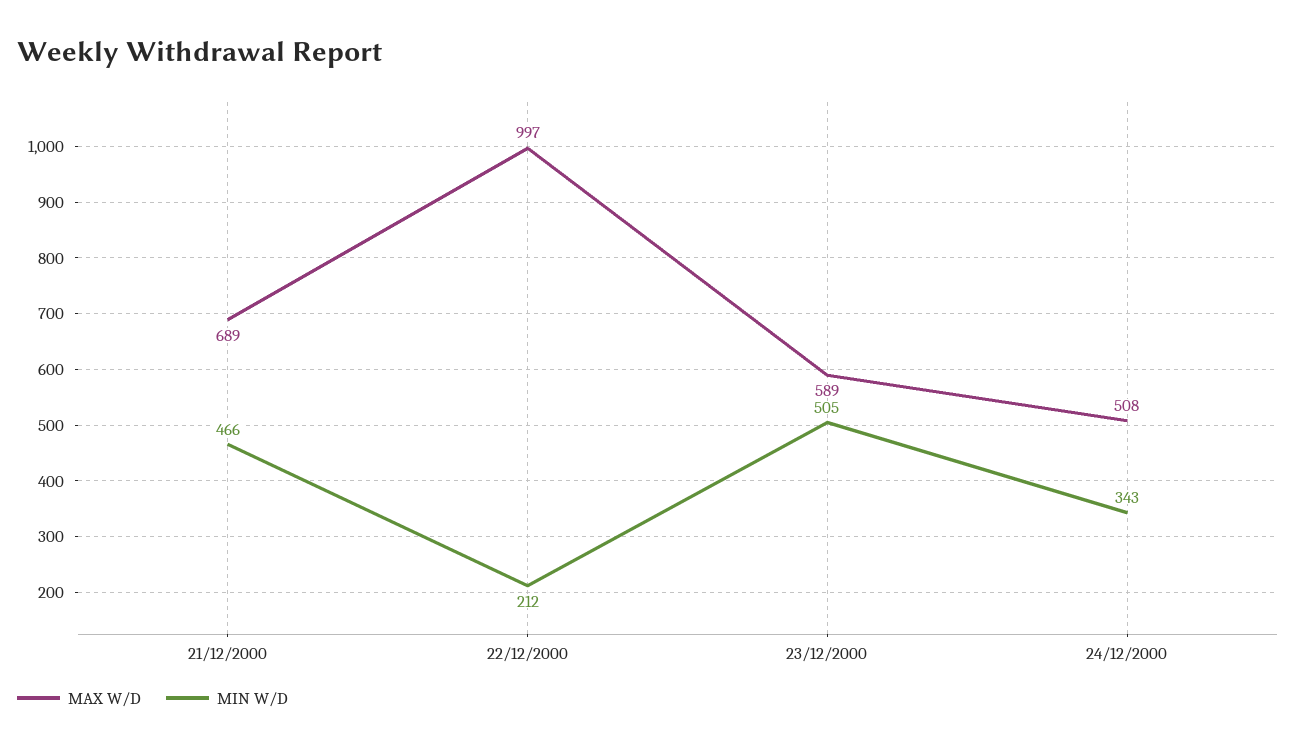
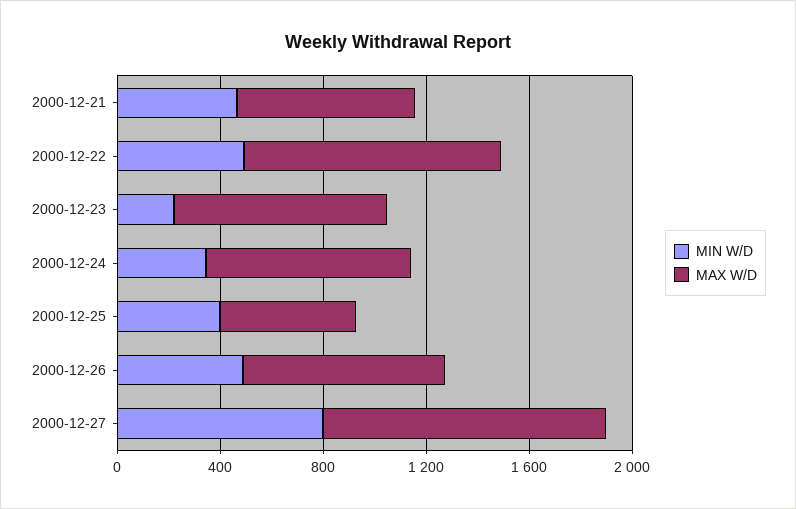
MIN W/D, 22/12/2000: 212 -> 500
MAX W/D, 23/12/2000: 589 -> 800
MIN W/D, 23/12/2000: 505 -> 200
MAX W/D, 24/12/2000: 508 -> 800
MIN W/D, 2000-12-25: none -> 400
MAX W/D, 2000-12-25: none -> 500
MIN W/D, 2000-12-26: none -> 500
MAX W/D, 2000-12-26: none -> 800
MIN W/D, 2000-12-27: none -> 800
MAX W/D, 2000-12-27: none -> 1100

